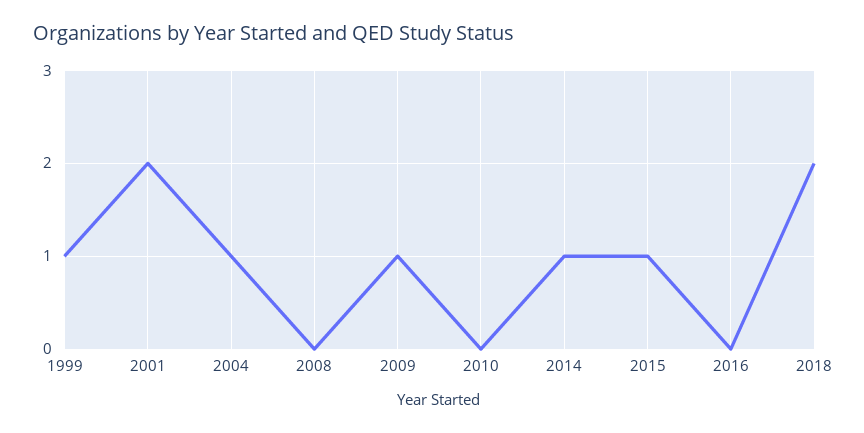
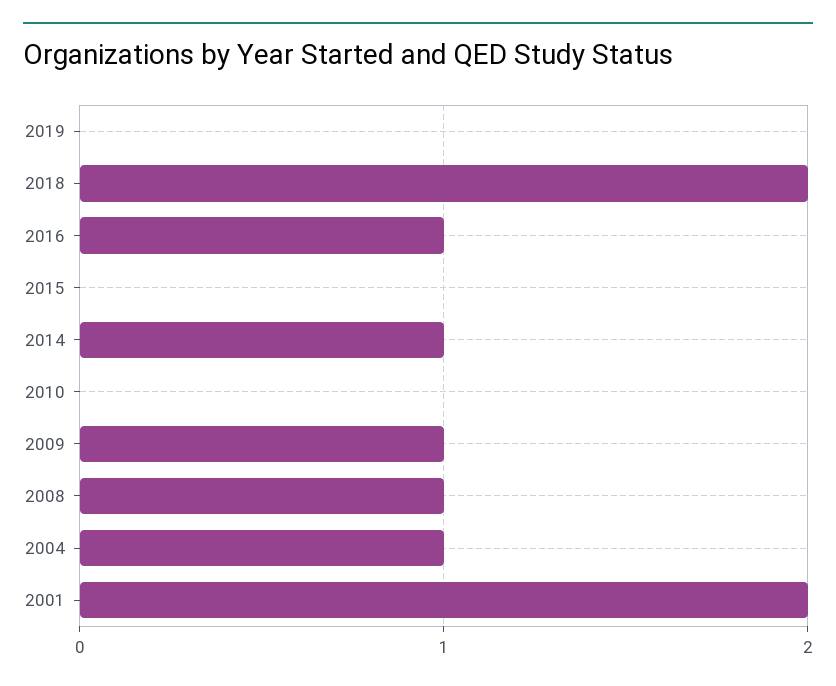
1999: 1 -> none
2008: 0 -> 1
2015: 1 -> 0
2016: 0 -> 1
2019: none -> 0

